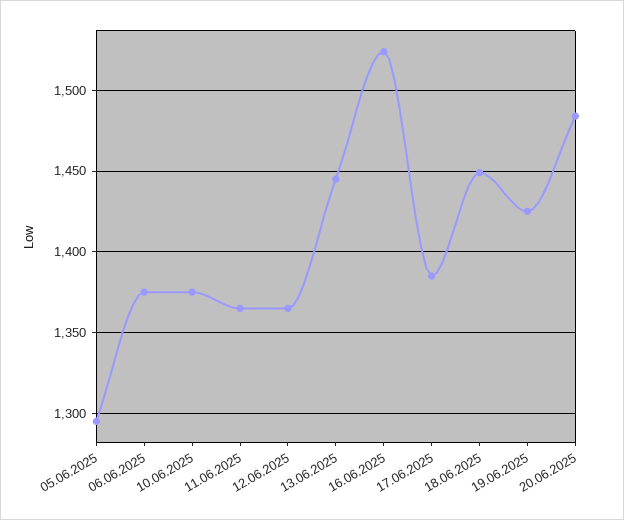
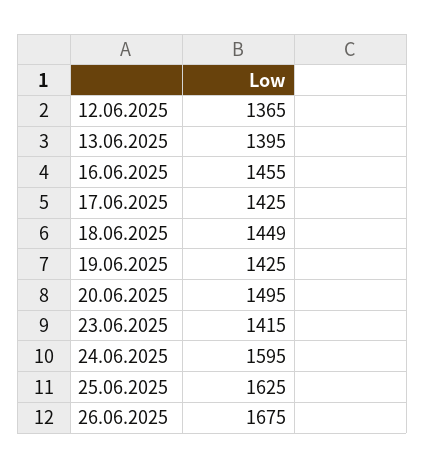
05.06.2025: 1295 -> none
06.06.2025: 1375 -> none
10.06.2025: 1375 -> none
11.06.2025: 1365 -> none
13.06.2025: 1445 -> 1395
16.06.2025: 1525 -> 1455
17.06.2025: 1385 -> 1425
20.06.2025: 1485 -> 1495
23.06.2025: none -> 1415
24.06.2025: none -> 1595
25.06.2025: none -> 1625
26.06.2025: none -> 1675

